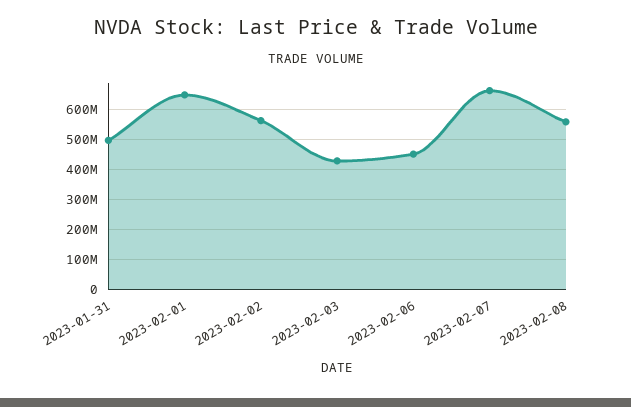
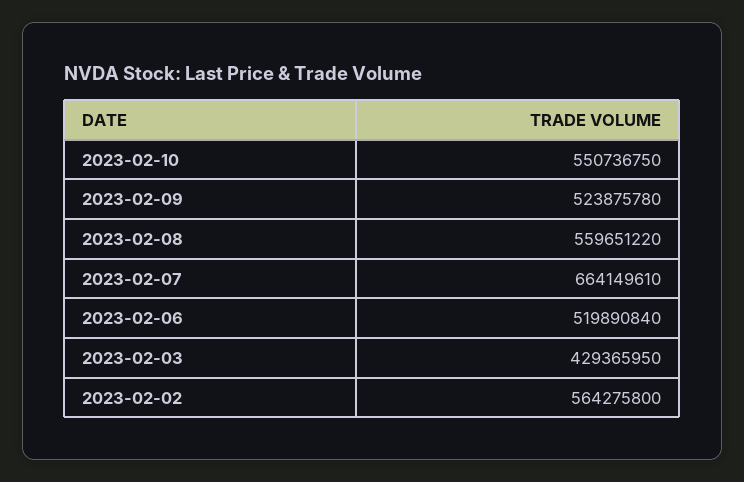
2023-01-31: 500000000 -> none
2023-02-01: 650000000 -> none
2023-02-06: 450000000 -> 519890840
2023-02-10: none -> 550736750
2023-02-09: none -> 523875780

